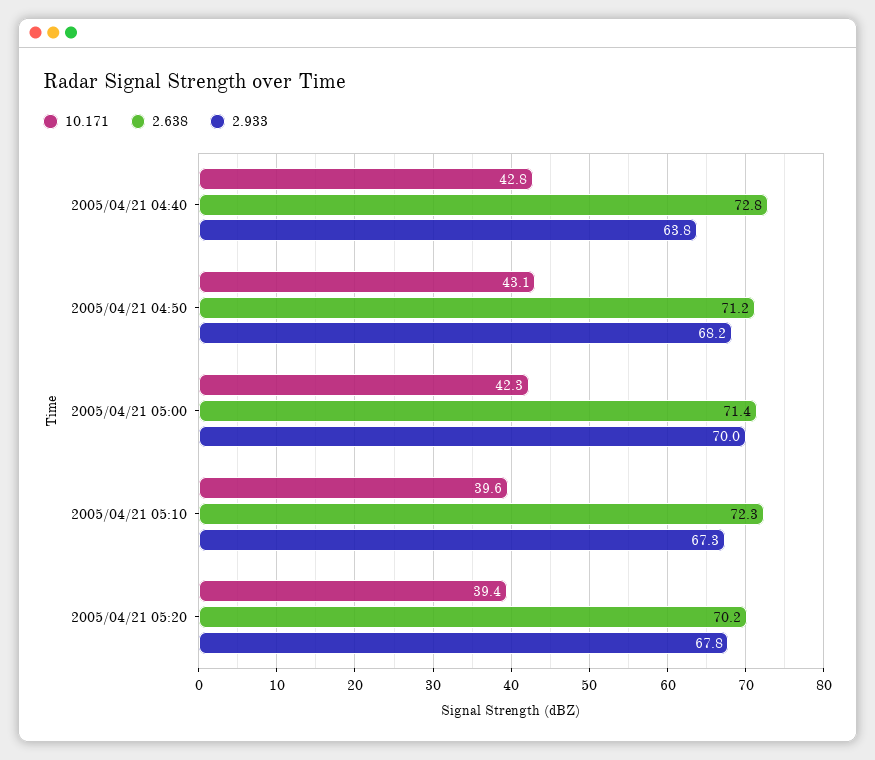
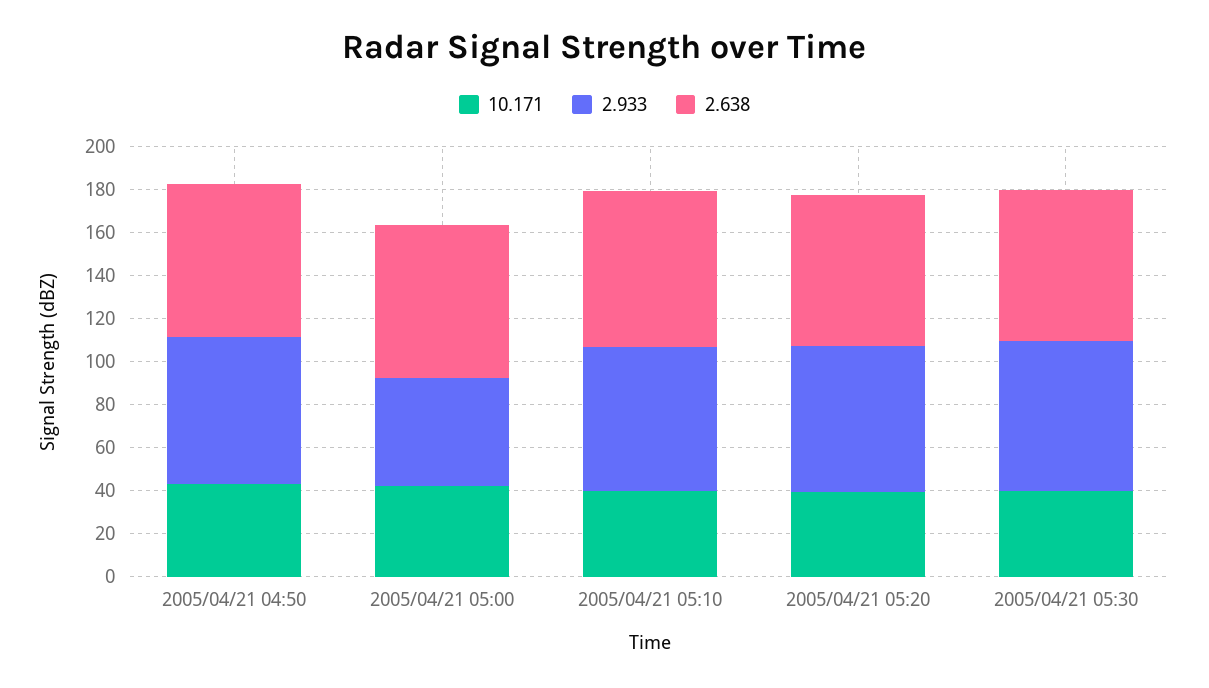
10.171, 2005/04/21 04:40: 42.8 -> none
2.638, 2005/04/21 04:40: 72.8 -> none
2.933, 2005/04/21 04:40: 63.8 -> none
2.933, 2005/04/21 05:00: 70 -> 50
10.171, 2005/04/21 05:30: none -> 40
2.933, 2005/04/21 05:30: none -> 70
2.638, 2005/04/21 05:30: none -> 70

